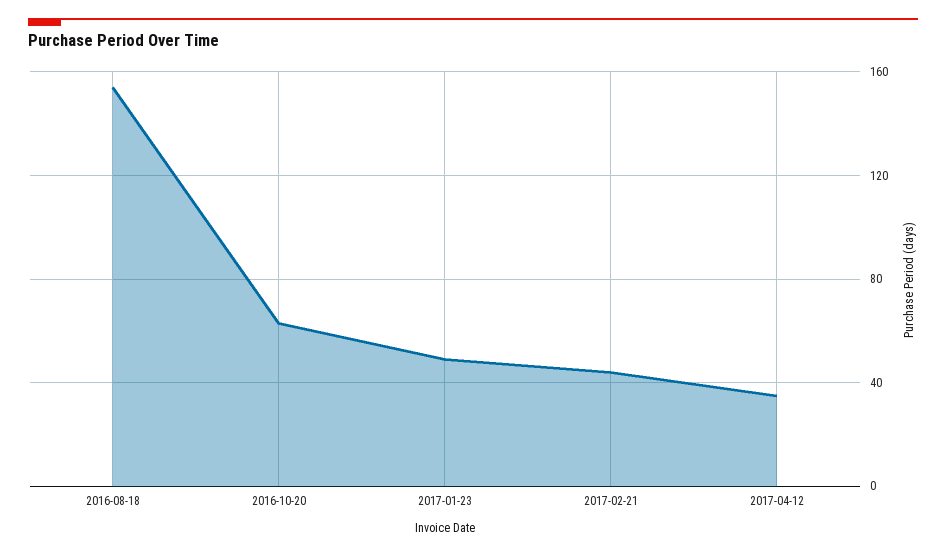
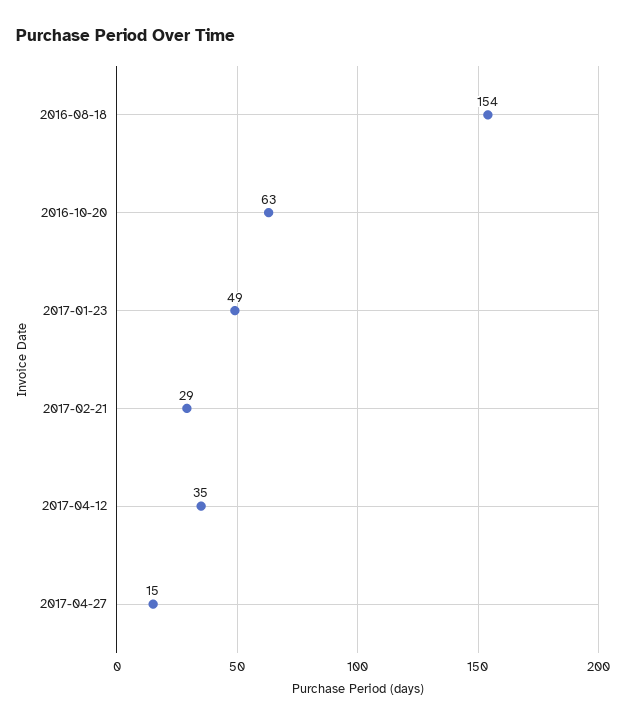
2017-02-21: 45 -> 29
2017-04-27: none -> 15

